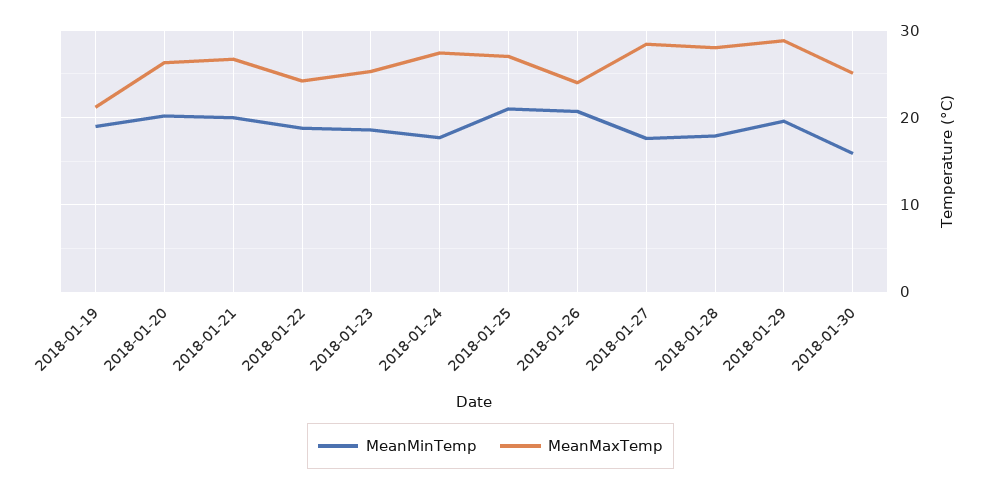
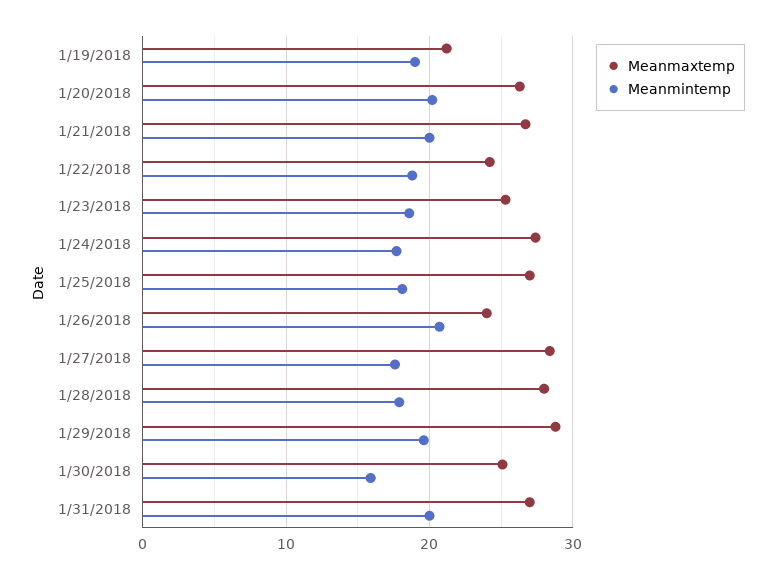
MeanMinTemp, 2018-01-25: 21 -> 18
MeanMaxTemp, 1/31/2018: none -> 27
MeanMinTemp, 1/31/2018: none -> 20

